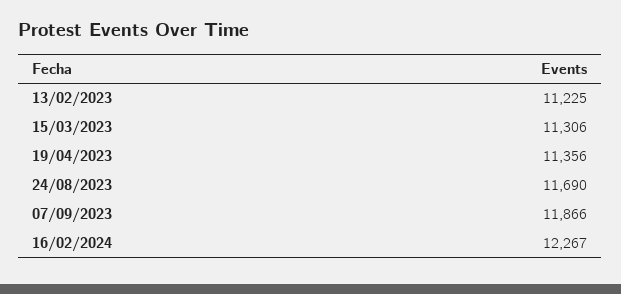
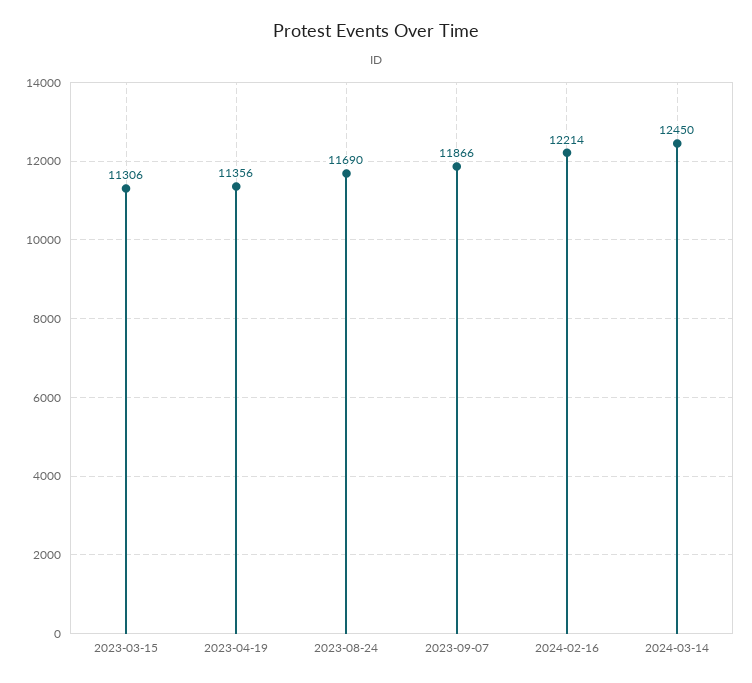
13/02/2023: 11225 -> none
16/02/2024: 12267 -> 12214
2024-03-14: none -> 12450

